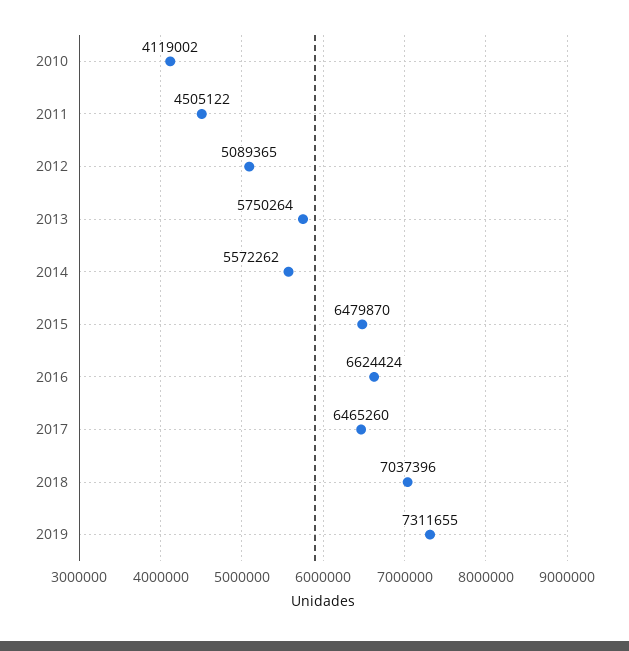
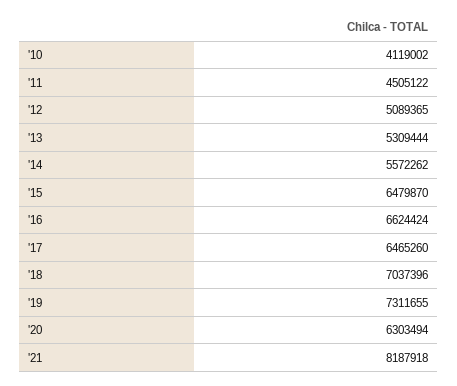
2013: 5750264 -> 5309444
'20: none -> 6303494
'21: none -> 8187918

